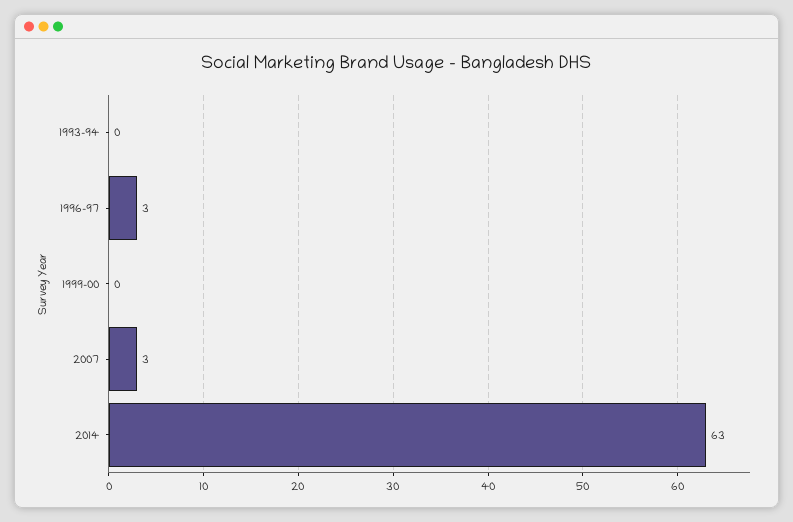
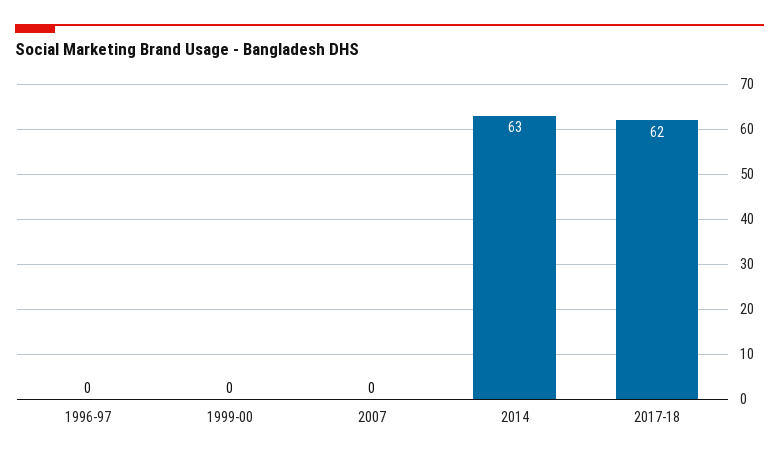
1993-94: 0 -> none
1996-97: 3 -> 0
2007: 3 -> 0
2017-18: none -> 62

